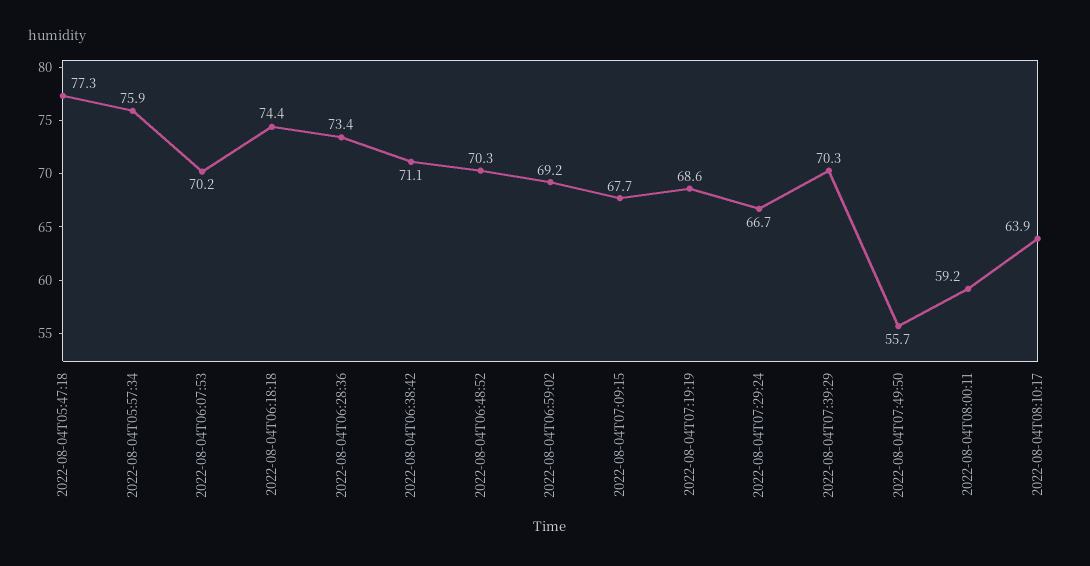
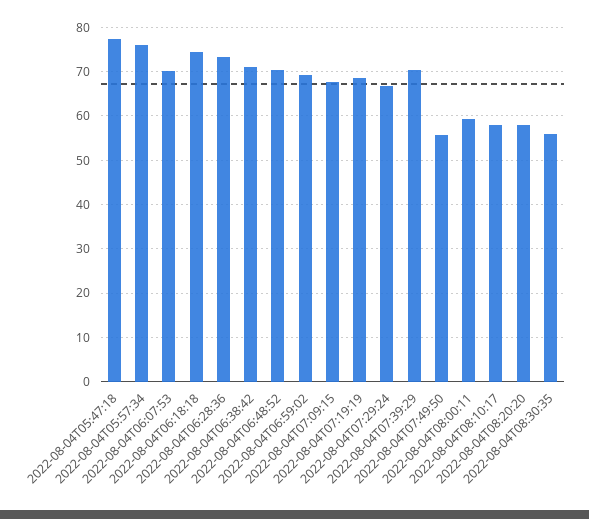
2022-08-04T08:10:17: 63.9 -> 58
2022-08-04T08:20:20: none -> 58
2022-08-04T08:30:35: none -> 56

